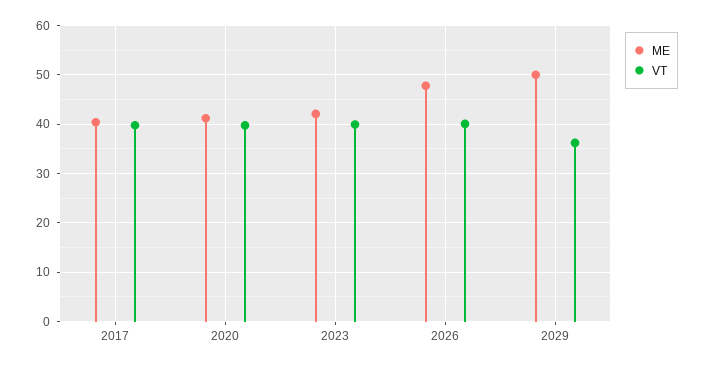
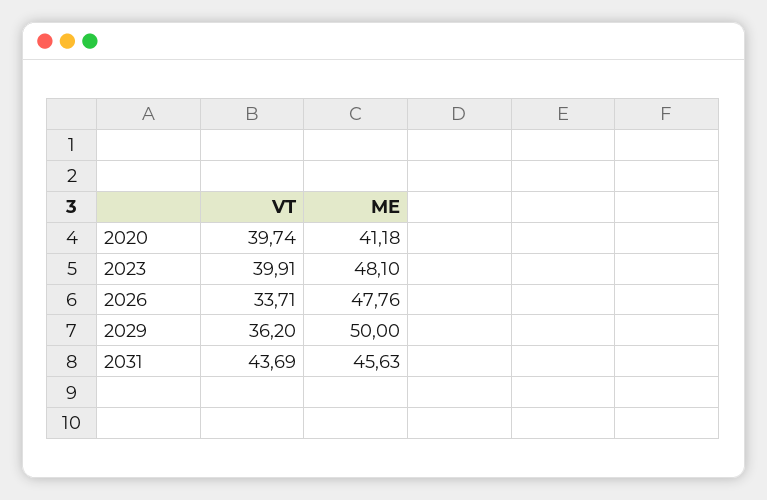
ME, 2017: 40 -> none
VT, 2017: 40 -> none
ME, 2023: 42 -> 48.1
VT, 2026: 40 -> 33.71
VT, 2031: none -> 43.69
ME, 2031: none -> 45.63

